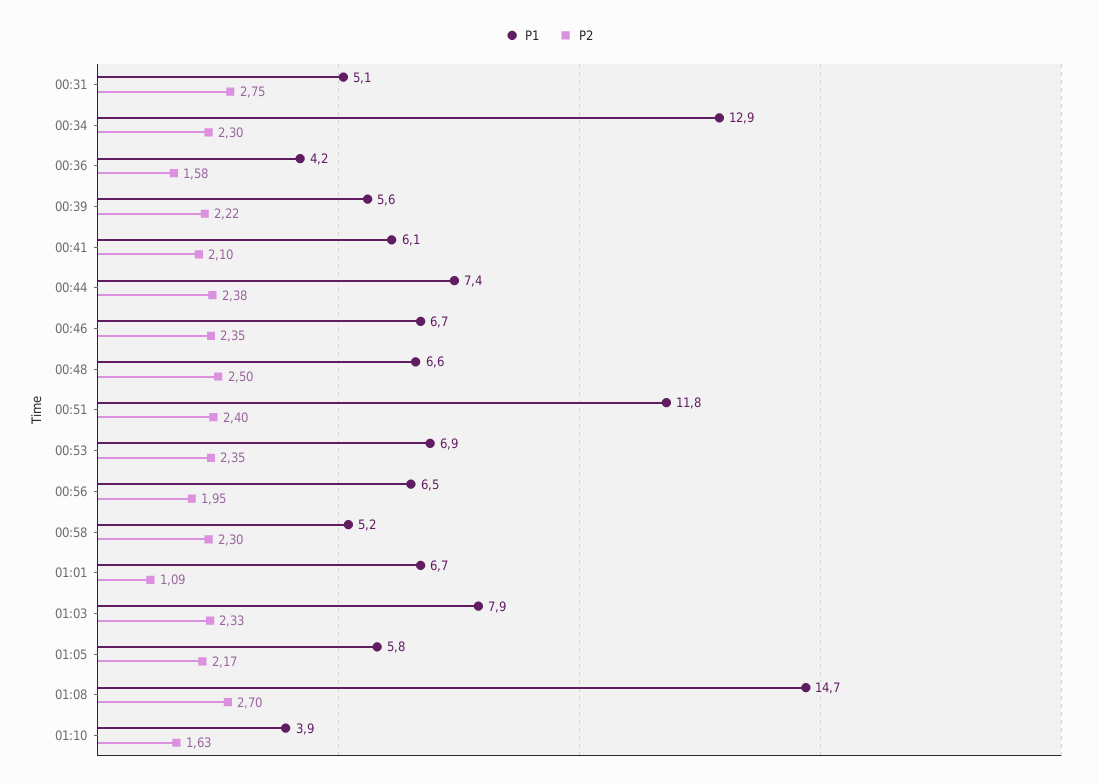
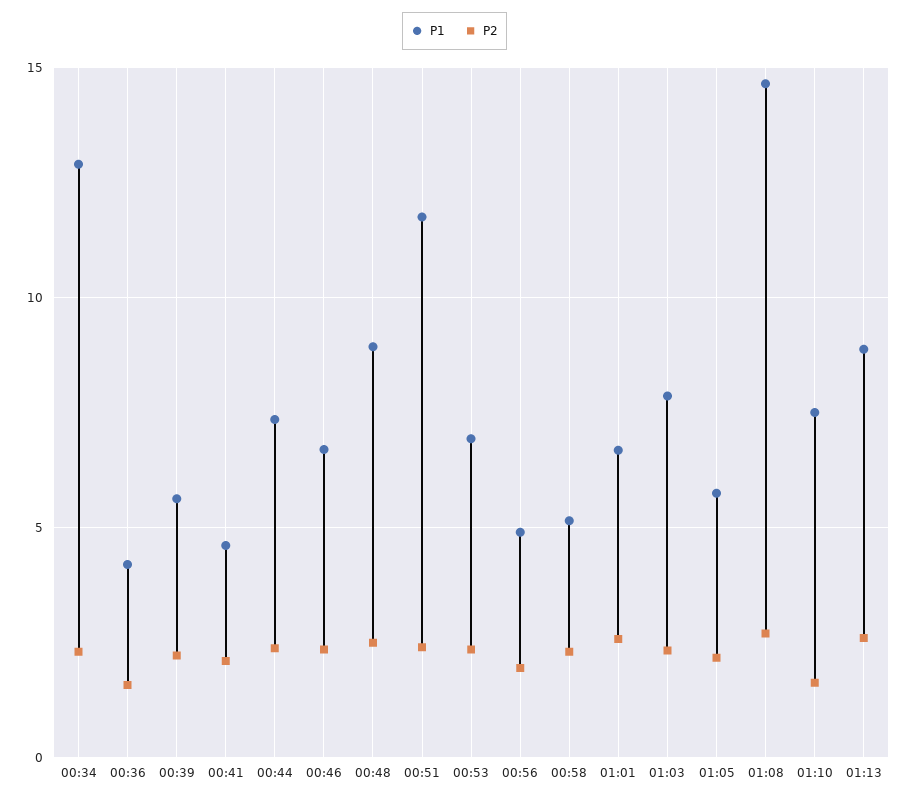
P1, 00:31: 5.1 -> none
P2, 00:31: 2.75 -> none
P1, 00:41: 6.1 -> 4.5
P1, 00:48: 6.6 -> 9
P1, 00:56: 6.5 -> 5
P2, 01:01: 1.09 -> 2.5
P1, 01:10: 3.9 -> 7.5
P1, 01:13: none -> 9
P2, 01:13: none -> 2.5

